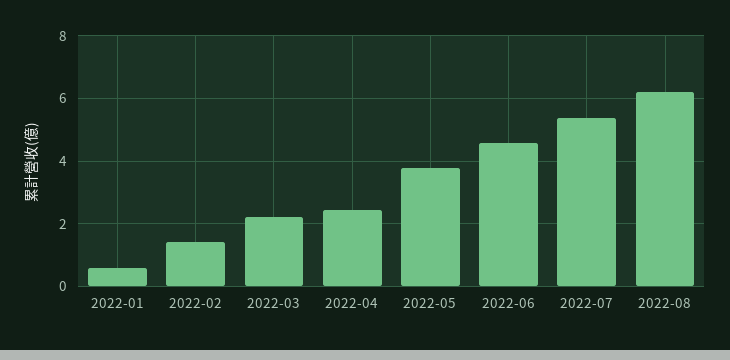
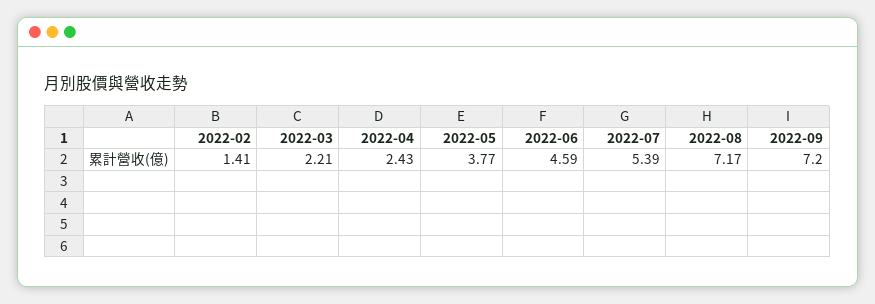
2022-01: 0.6 -> none
2022-08: 6.2 -> 7.17
2022-09: none -> 7.2

